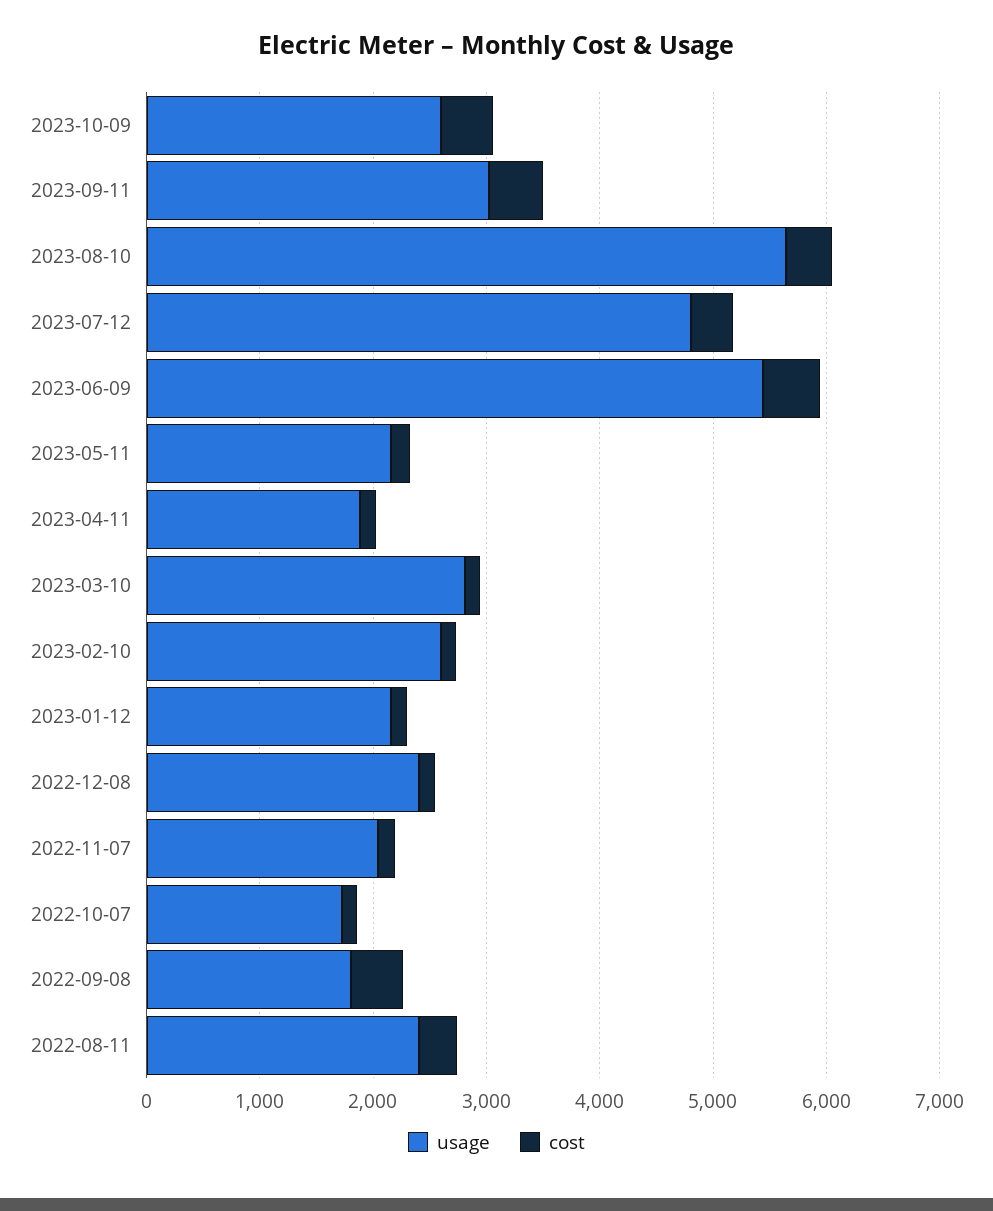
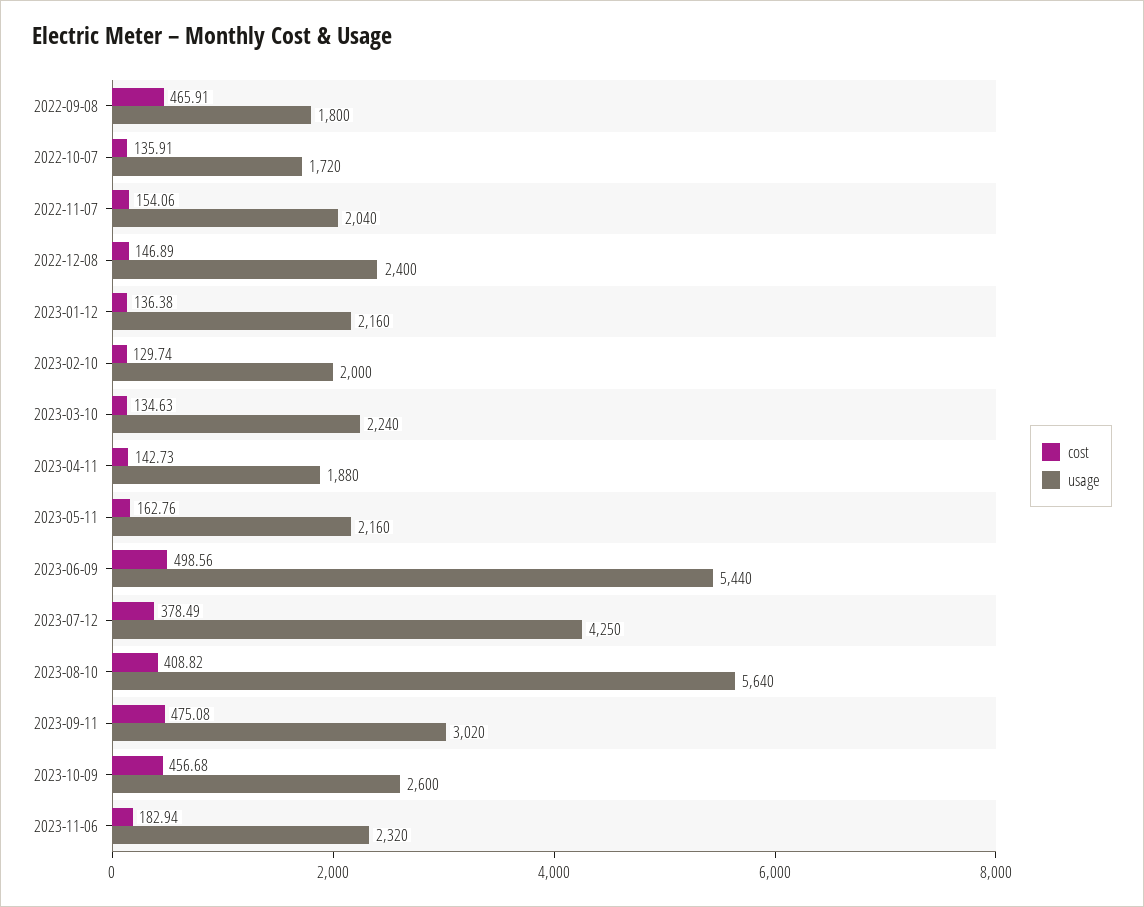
usage, 2023-07-12: 4800 -> 4250
usage, 2023-03-10: 2800 -> 2240
usage, 2023-02-10: 2600 -> 2000
usage, 2022-08-11: 2400 -> none
cost, 2022-08-11: 400 -> none
cost, 2023-11-06: none -> 182.94
usage, 2023-11-06: none -> 2320

